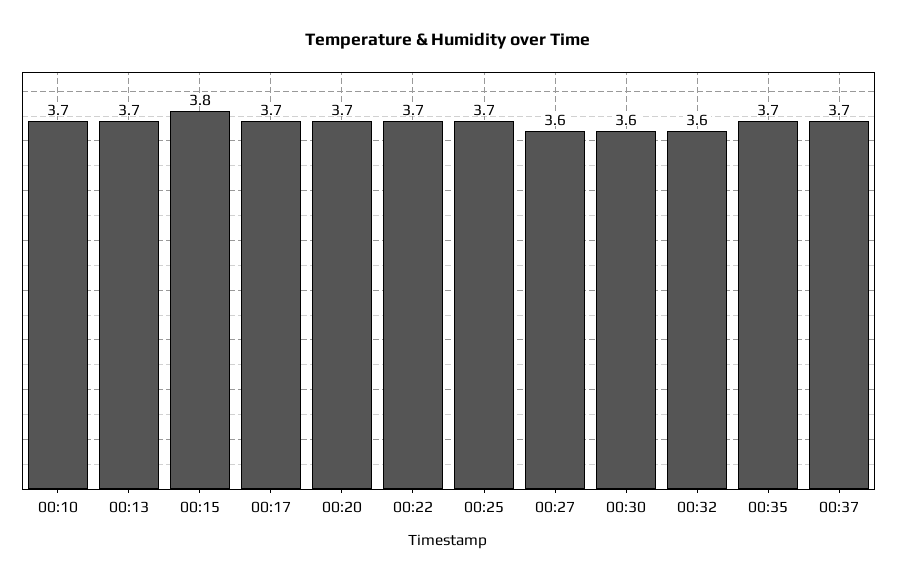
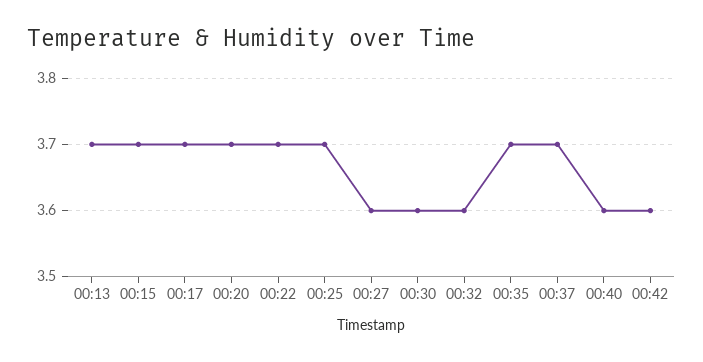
00:10: 3.7 -> none
00:15: 3.8 -> 3.7
00:40: none -> 3.6
00:42: none -> 3.6

